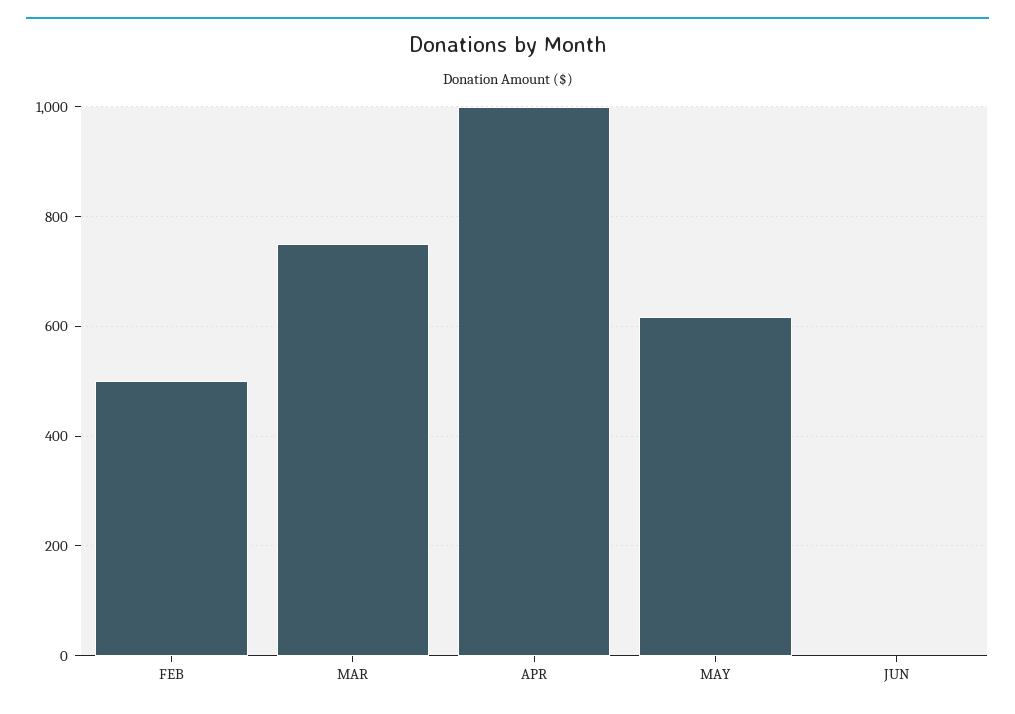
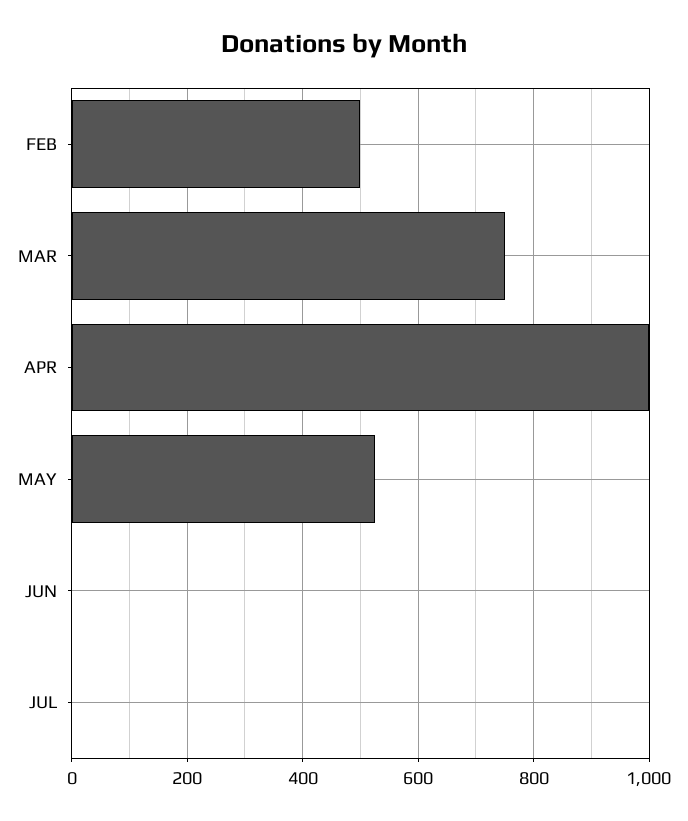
MAY: 620 -> 520
JUL: none -> 0

